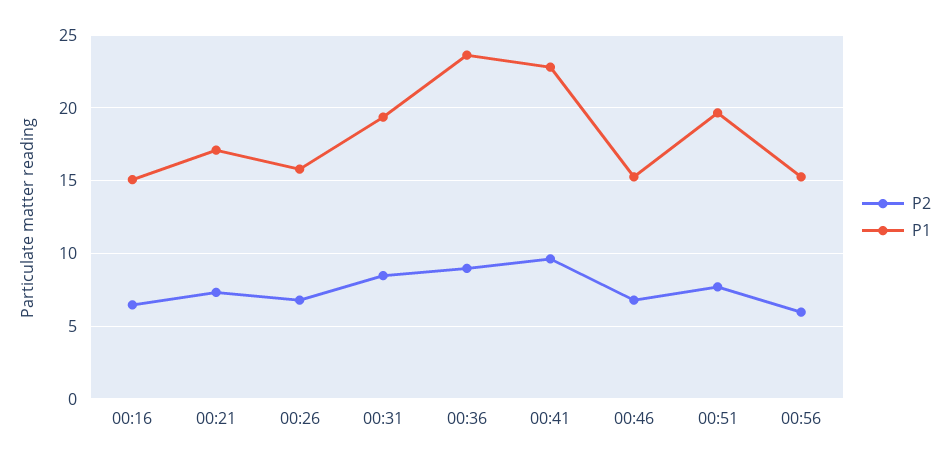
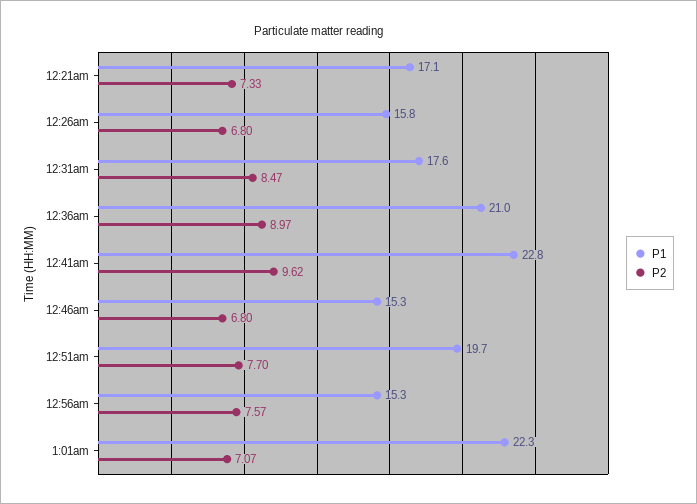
P2, 00:16: 6.5 -> none
P1, 00:16: 15 -> none
P1, 00:31: 19.5 -> 17.6
P1, 00:36: 23.5 -> 21
P2, 00:56: 6 -> 7.57
P1, 1:01am: none -> 22.3
P2, 1:01am: none -> 7.07

